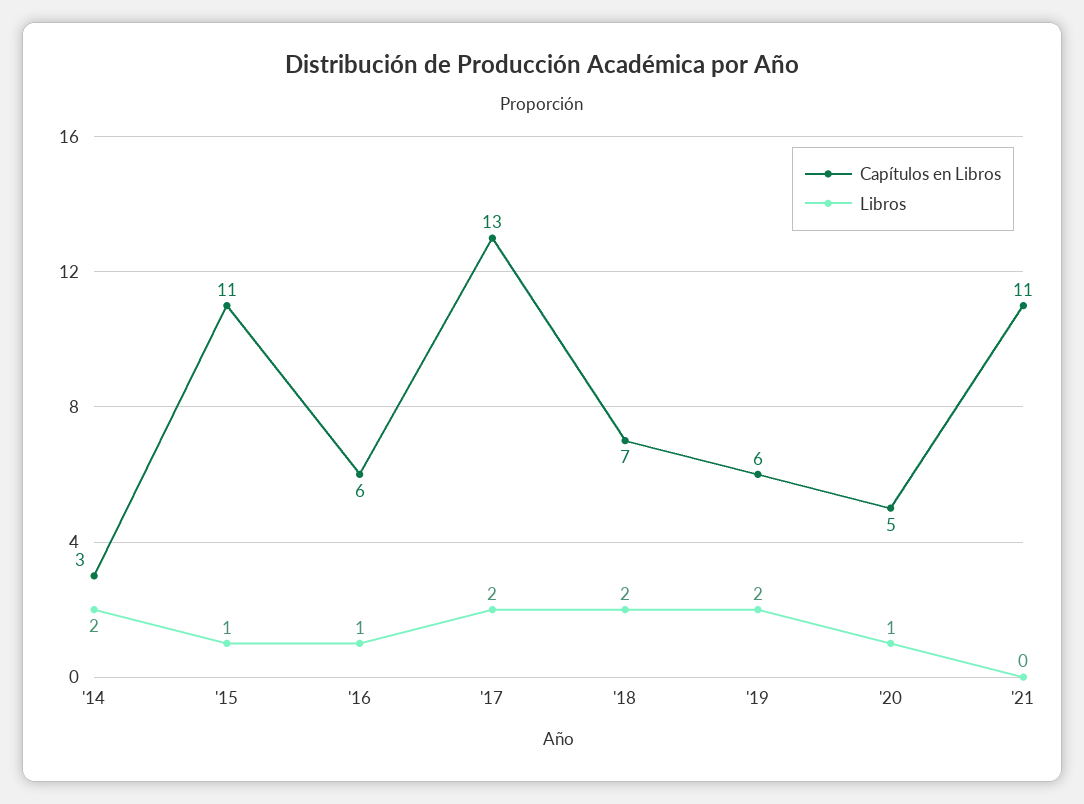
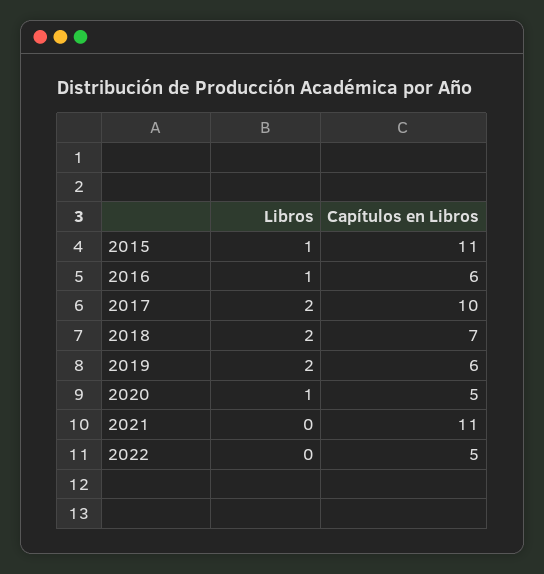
Capítulos en Libros, '14: 3 -> none
Libros, '14: 2 -> none
Capítulos en Libros, '17: 13 -> 10
Libros, 2022: none -> 0
Capítulos en Libros, 2022: none -> 5

